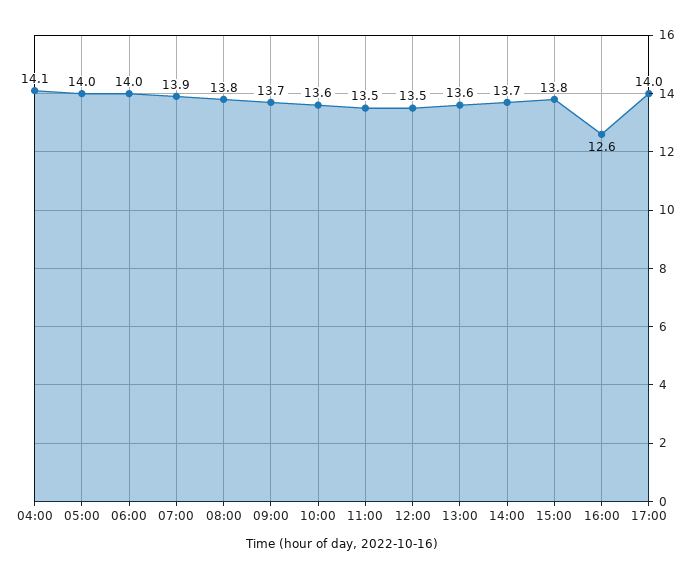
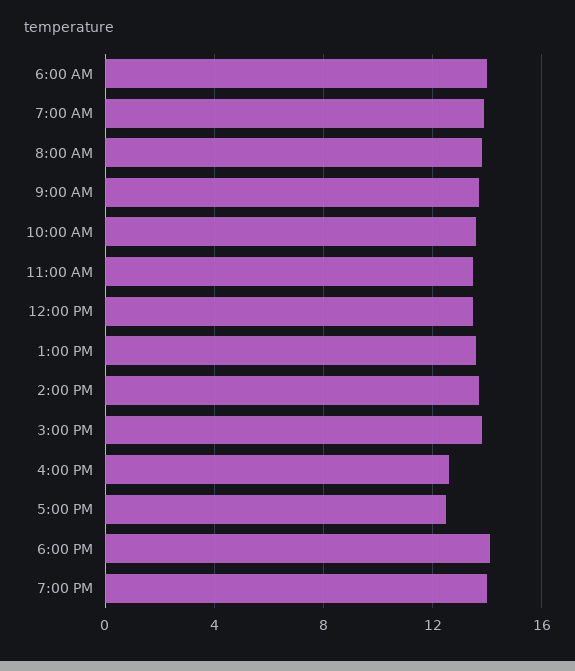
04:00: 14.1 -> none
05:00: 14 -> none
17:00: 14 -> 12.5
6:00 PM: none -> 14
7:00 PM: none -> 14

